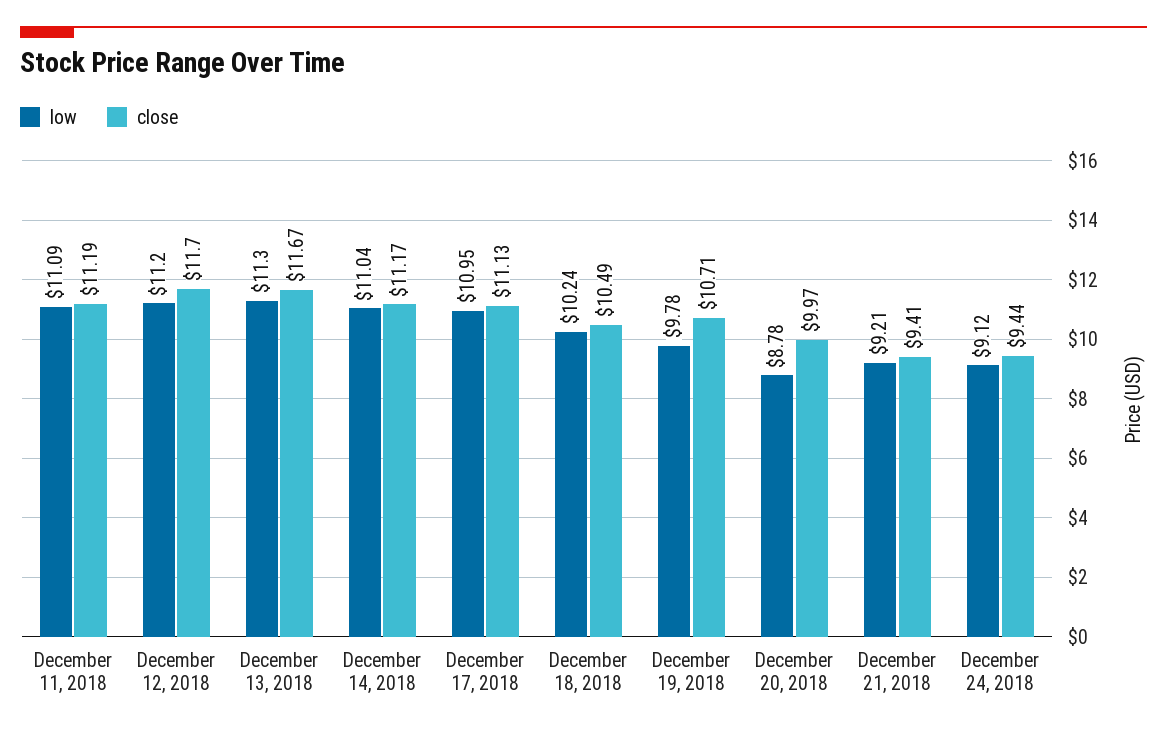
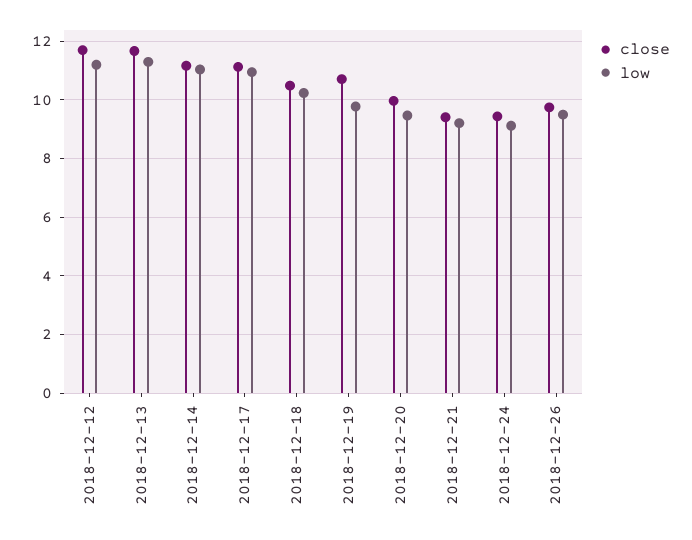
low, December 11, 2018: 11.09 -> none
close, December 11, 2018: 11.19 -> none
low, December 20, 2018: 8.78 -> 9.5
close, 2018-12-26: none -> 9.75
low, 2018-12-26: none -> 9.5

